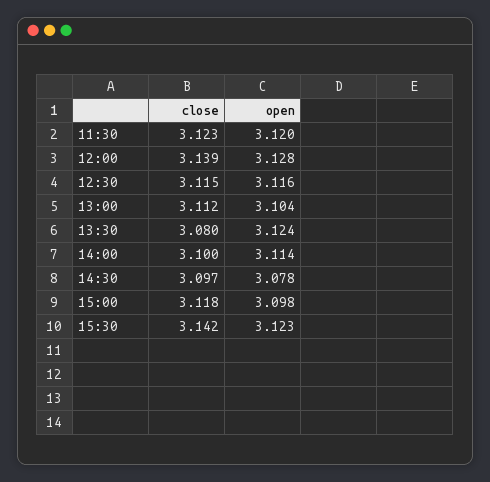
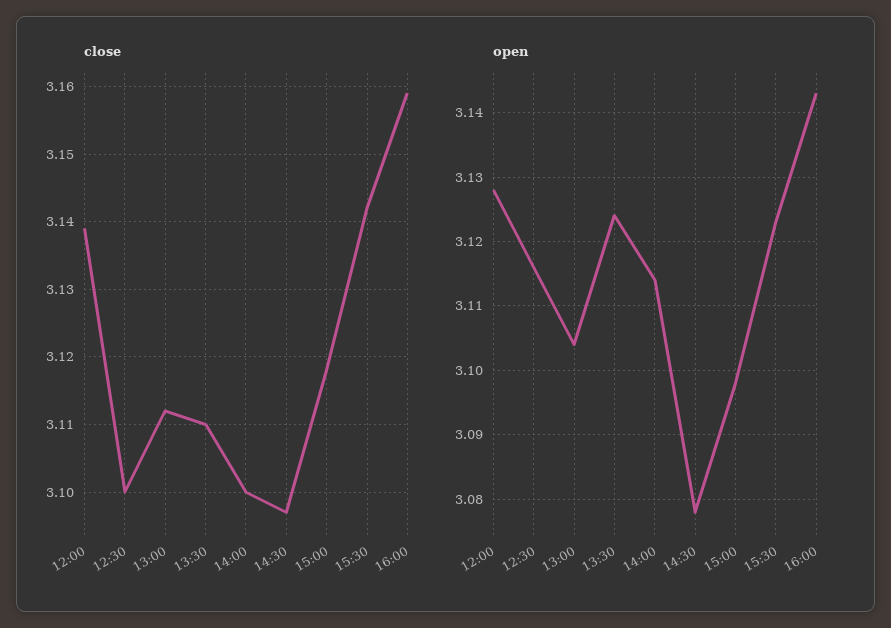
close, 11:30: 3.123 -> none
open, 11:30: 3.12 -> none
close, 12:30: 3.115 -> 3.1
close, 13:30: 3.08 -> 3.11
close, 16:00: none -> 3.159
open, 16:00: none -> 3.143

